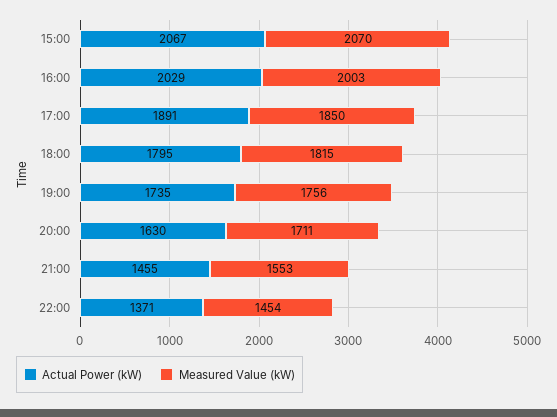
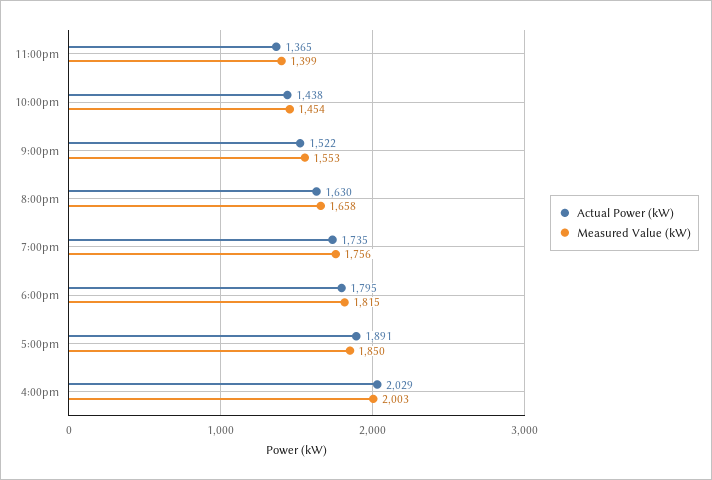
Actual Power (kW), 15:00: 2067 -> none
Measured Value (kW), 15:00: 2070 -> none
Measured Value (kW), 20:00: 1711 -> 1658
Actual Power (kW), 21:00: 1455 -> 1522
Actual Power (kW), 22:00: 1371 -> 1438
Actual Power (kW), 11:00pm: none -> 1365
Measured Value (kW), 11:00pm: none -> 1399

